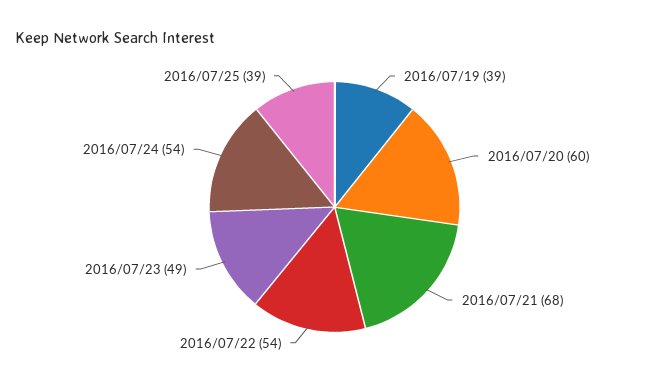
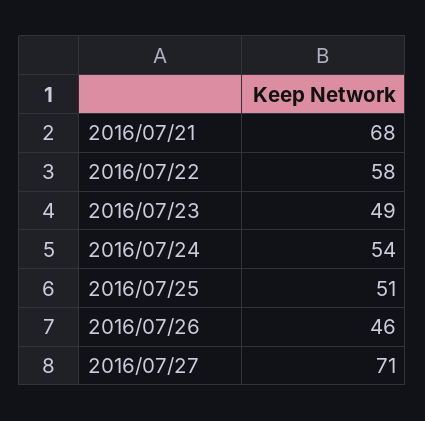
2016/07/19: 39 -> none
2016/07/20: 60 -> none
2016/07/22: 54 -> 58
2016/07/25: 39 -> 51
2016/07/26: none -> 46
2016/07/27: none -> 71

